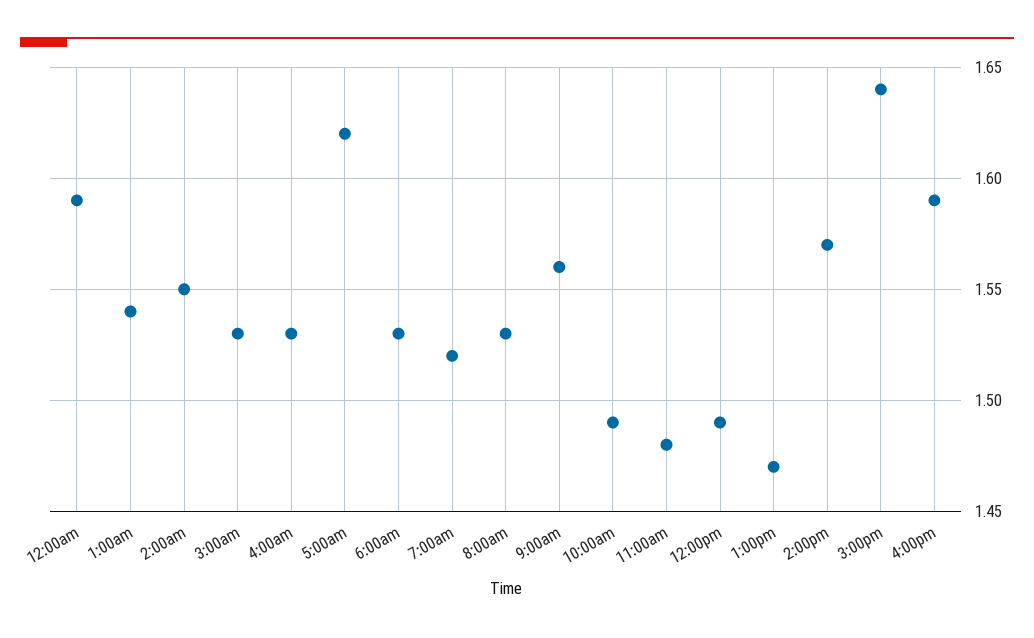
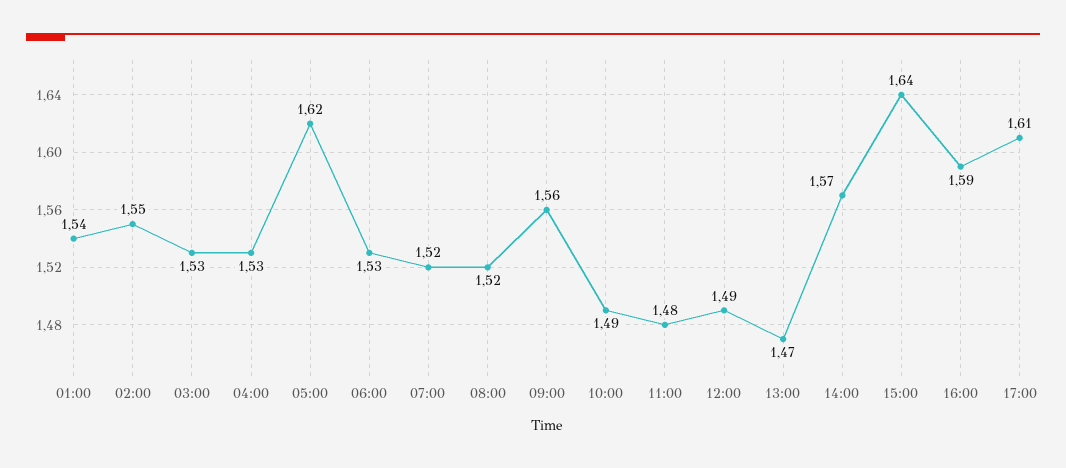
12:00am: 1.59 -> none
8:00am: 1.53 -> 1.52
17:00: none -> 1.61

